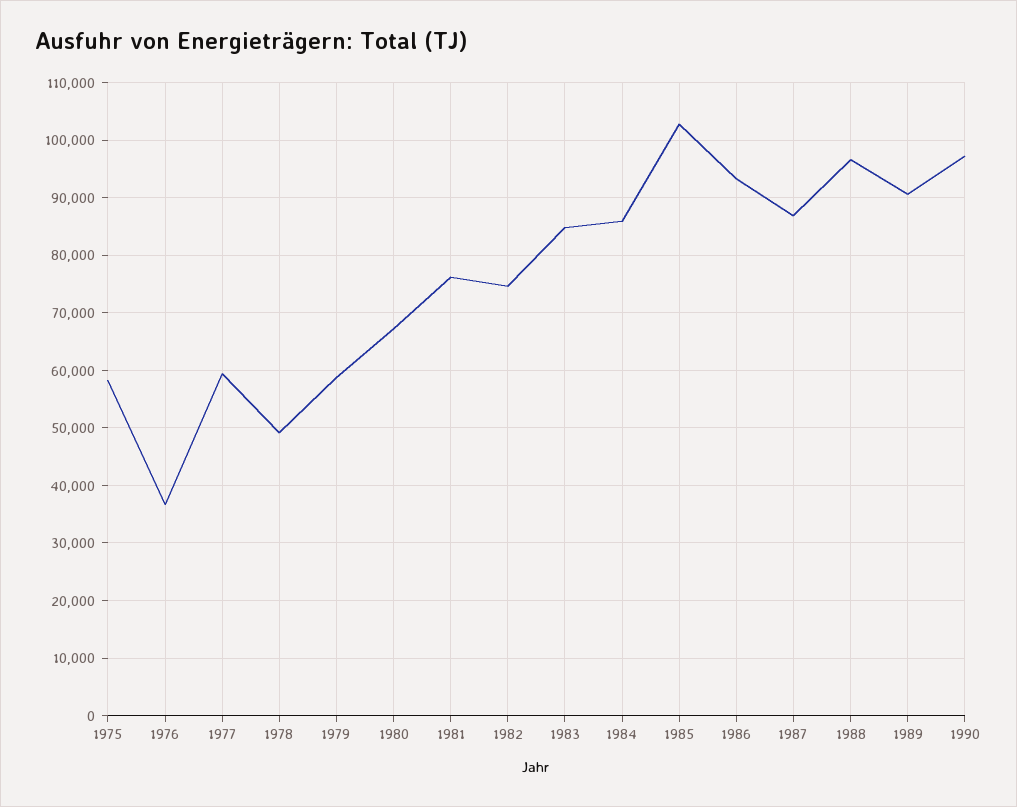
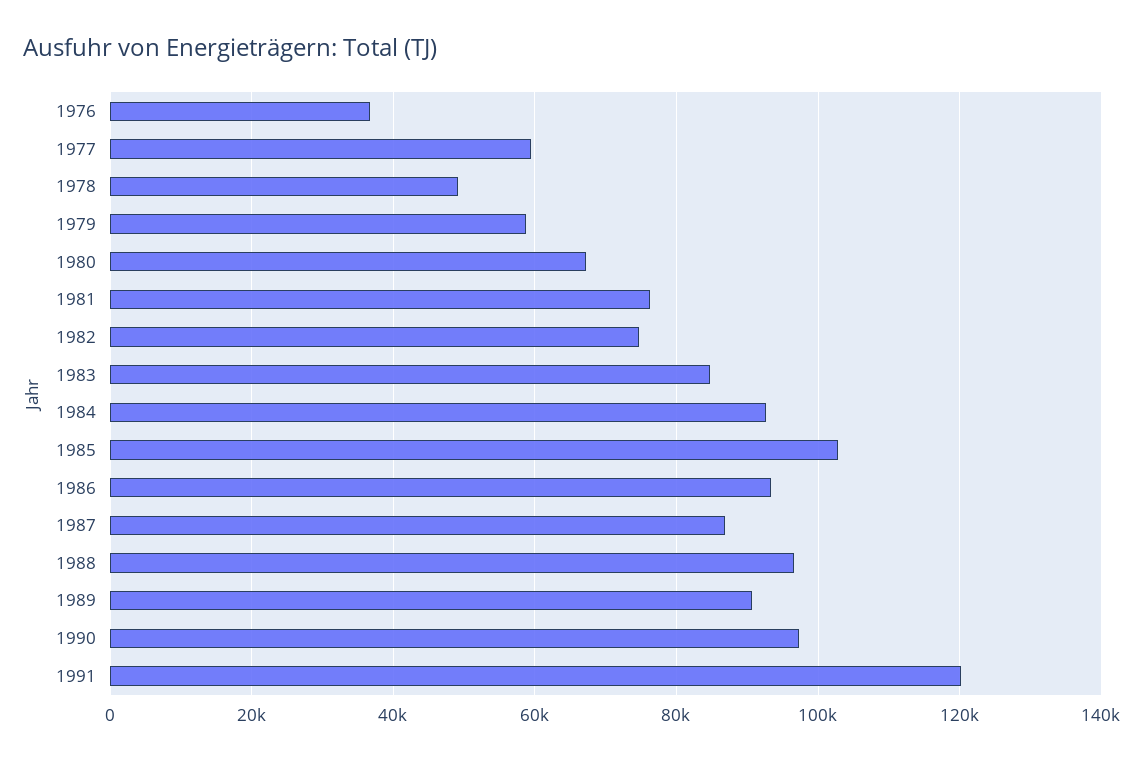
1975: 58000 -> none
1984: 86000 -> 92000
1991: none -> 120000

